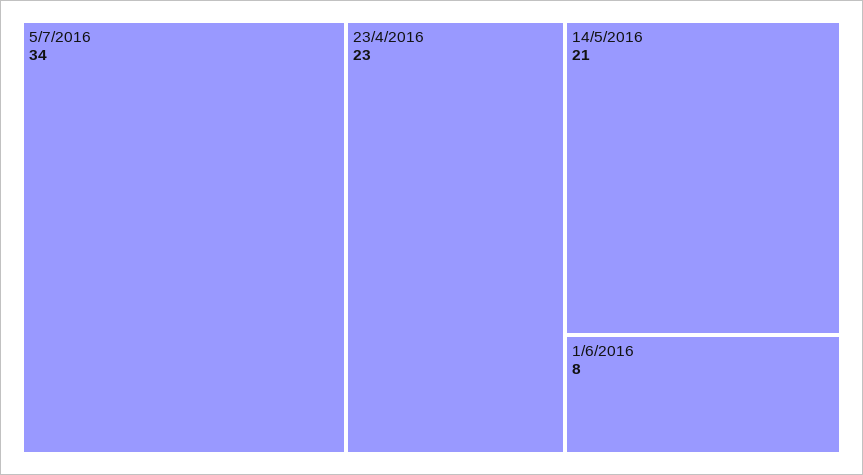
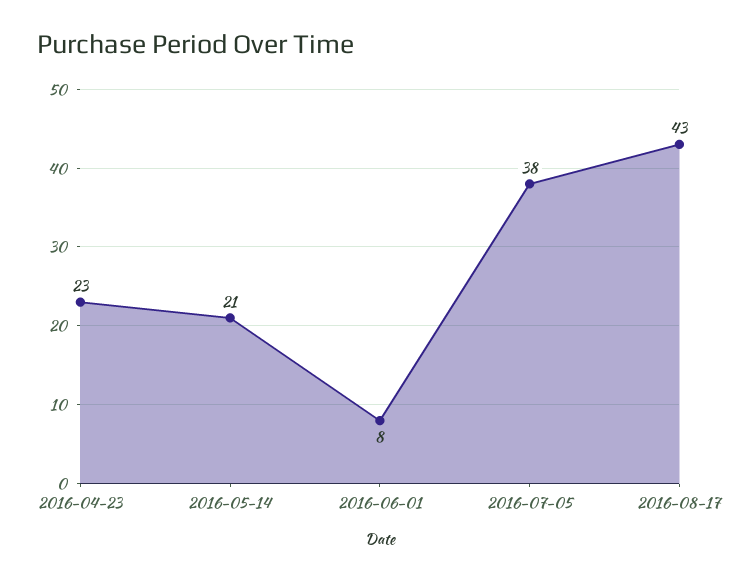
5/7/2016: 34 -> 38
2016-08-17: none -> 43

